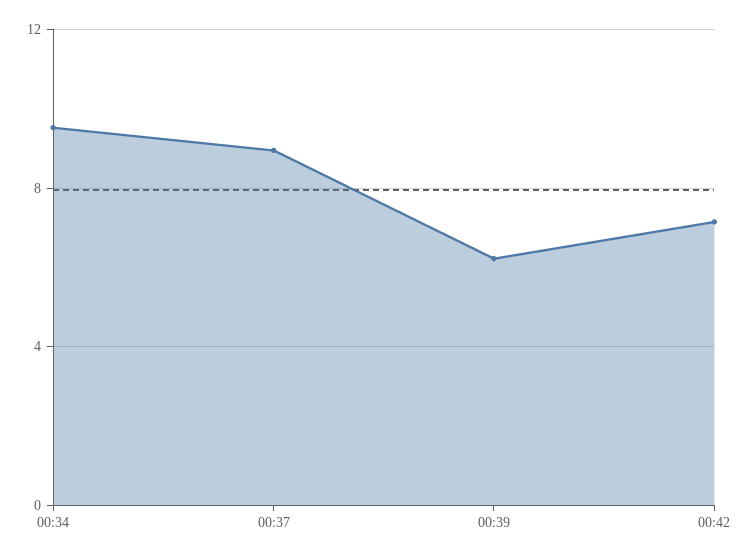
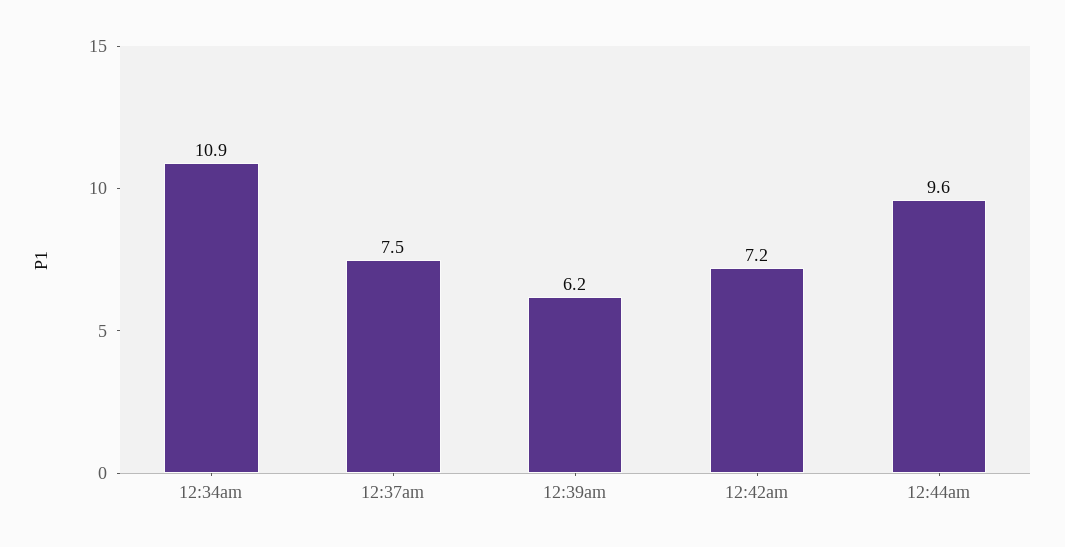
00:34: 9.5 -> 10.9
00:37: 9 -> 7.5
12:44am: none -> 9.6

